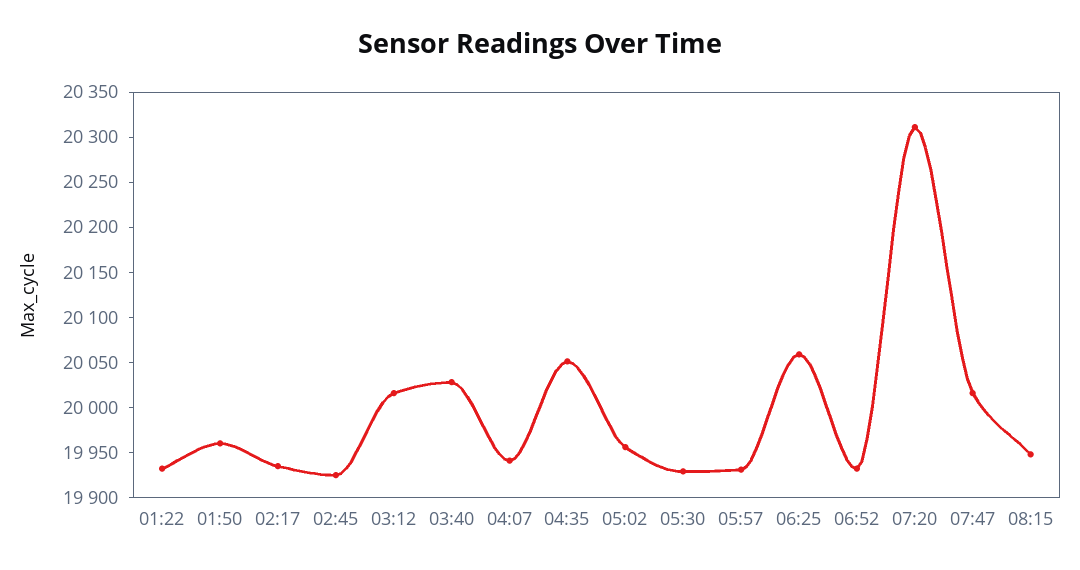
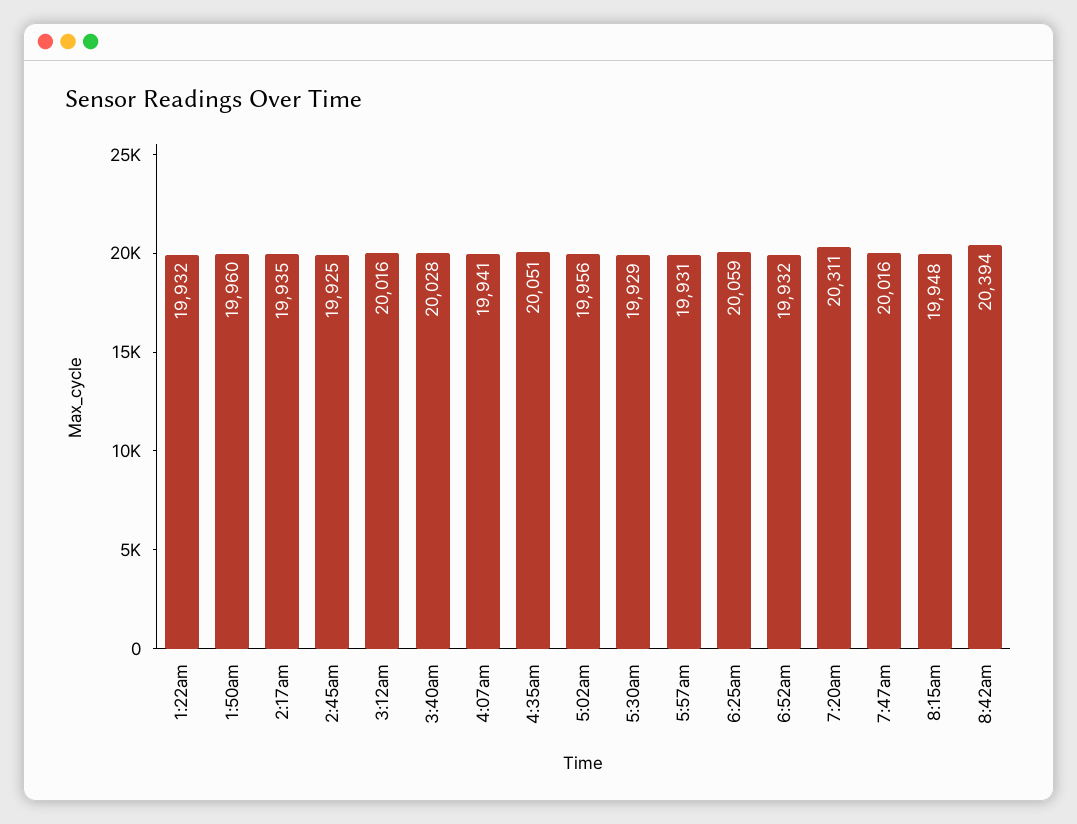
8:42am: none -> 20394

